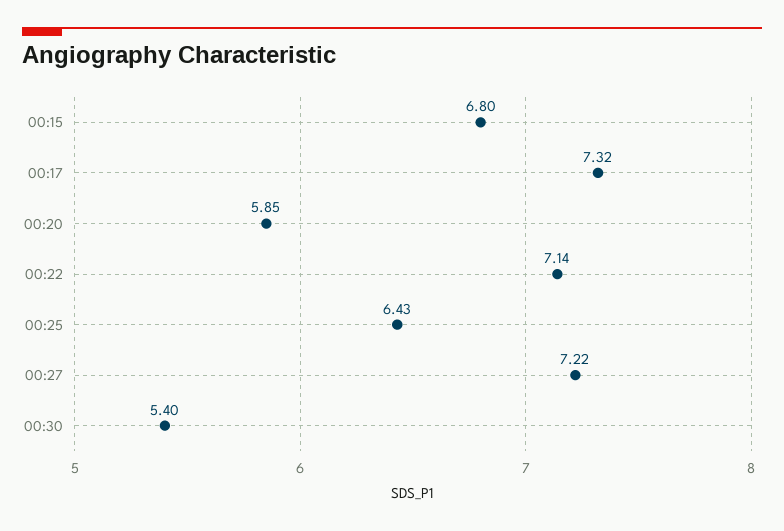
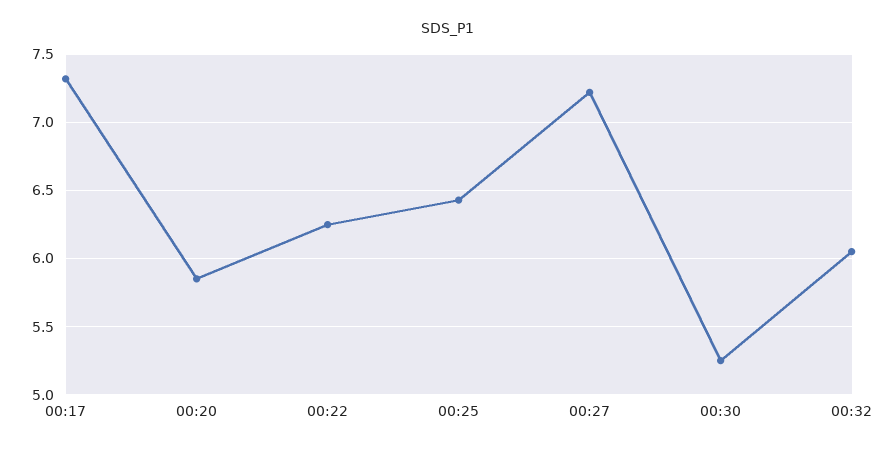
00:15: 6.8 -> none
00:22: 7.14 -> 6.25
00:30: 5.4 -> 5.25
00:32: none -> 6.05

